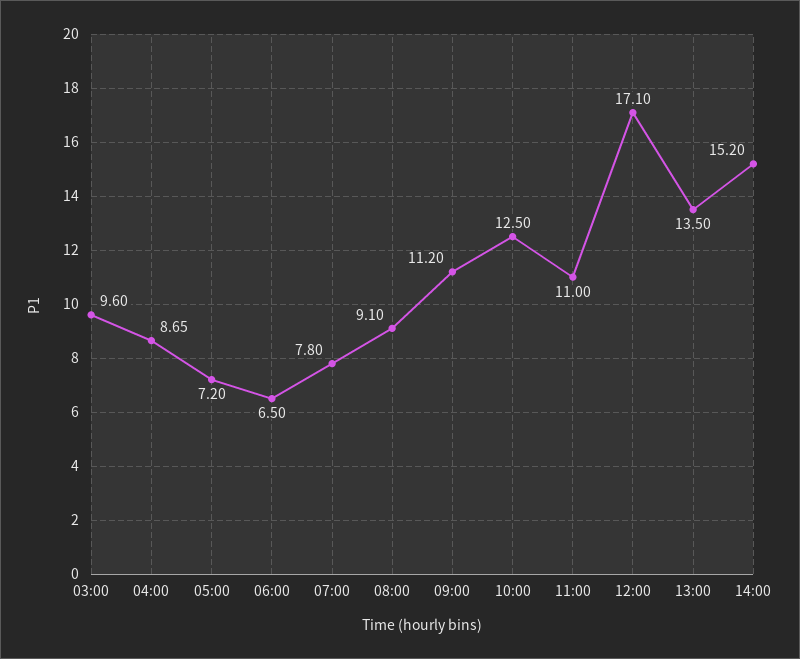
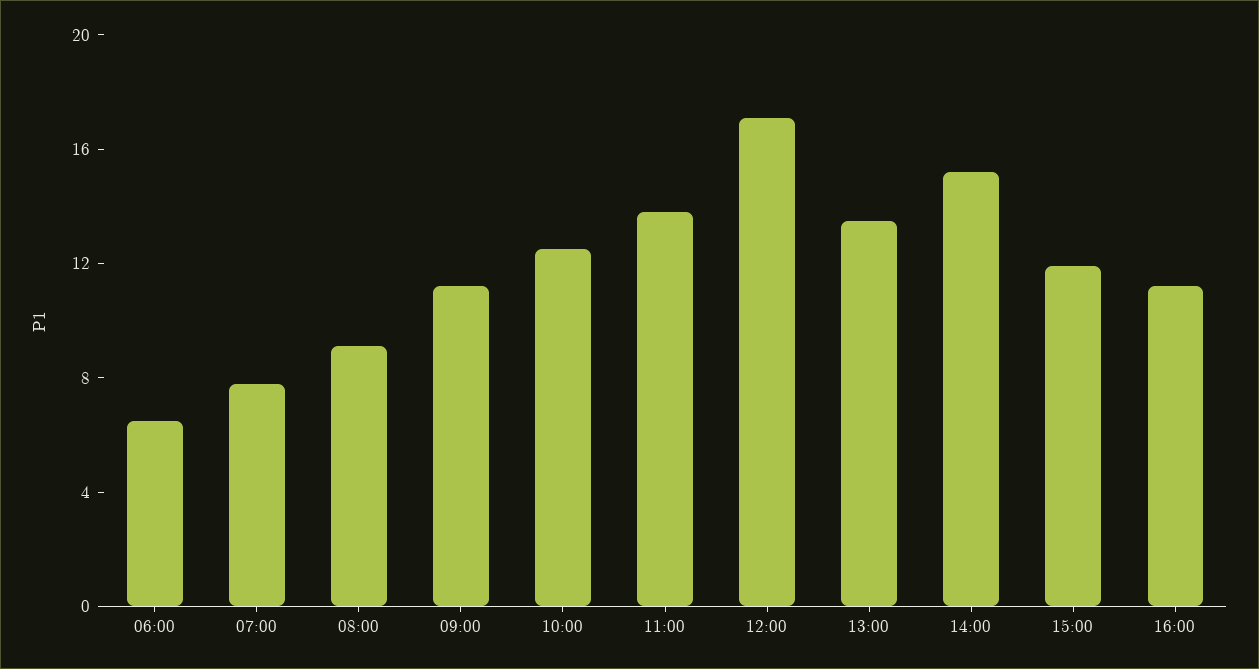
03:00: 9.6 -> none
04:00: 8.65 -> none
05:00: 7.2 -> none
11:00: 11 -> 14
15:00: none -> 12
16:00: none -> 11

